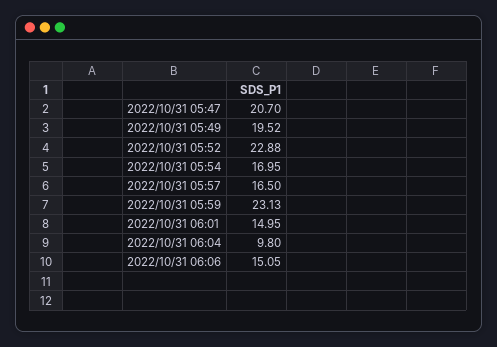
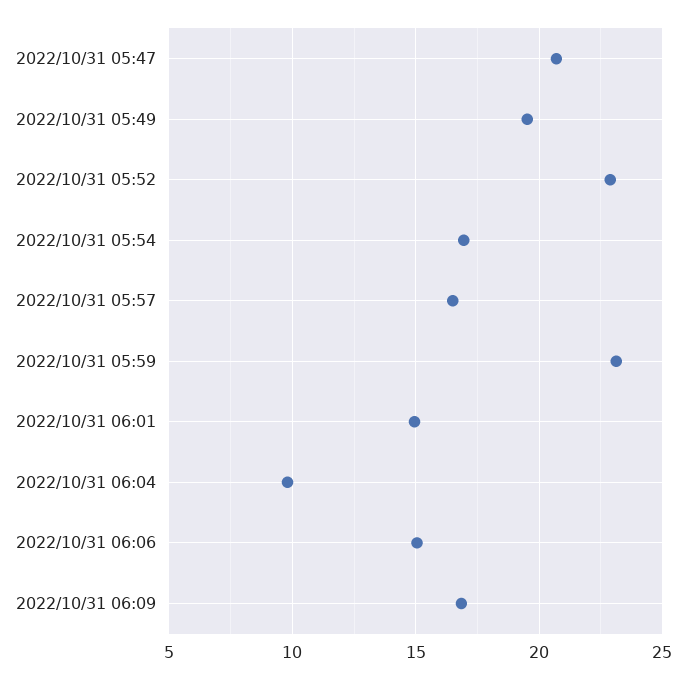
2022/10/31 06:09: none -> 17

